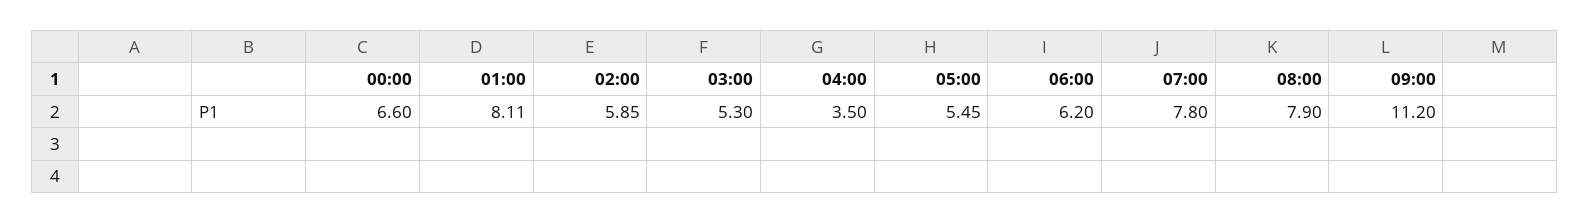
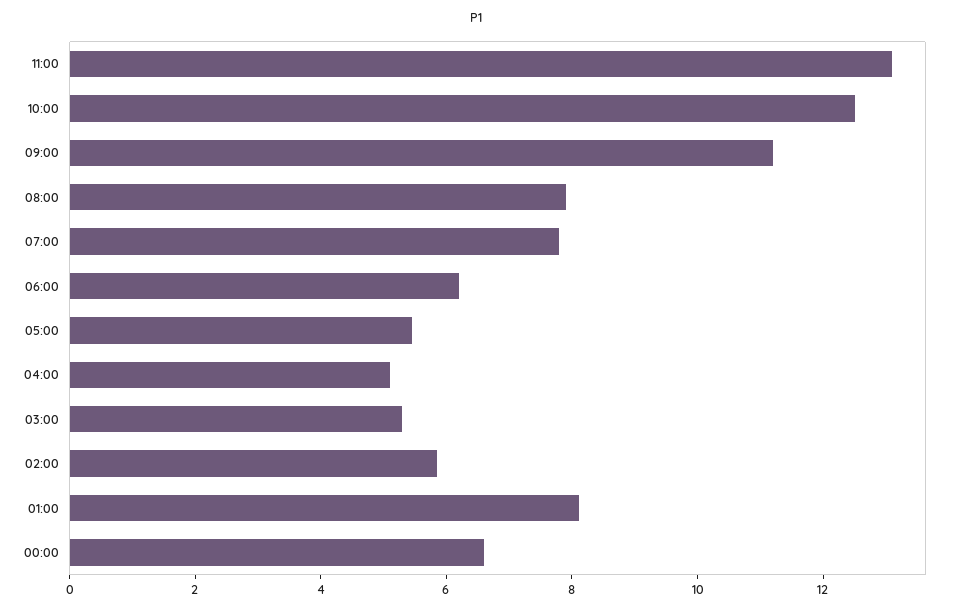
04:00: 3.5 -> 5
11:00: none -> 13
10:00: none -> 12.5

